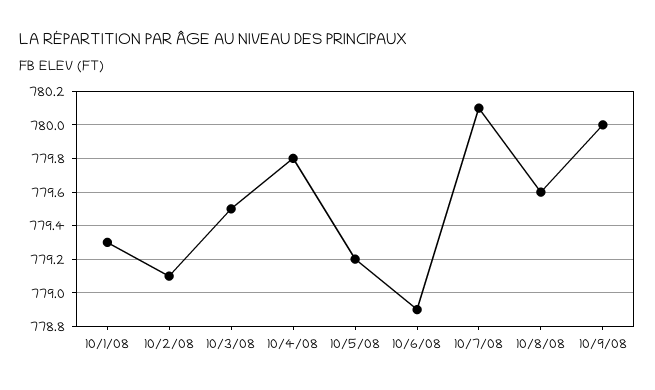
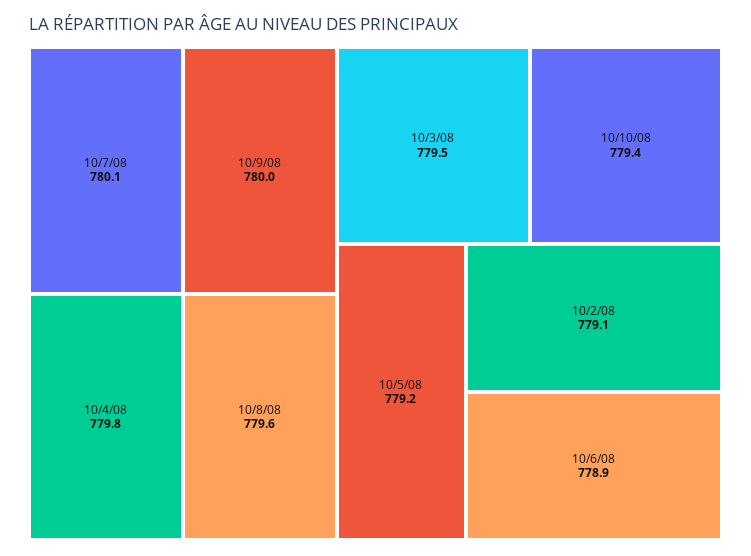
10/1/08: 779.3 -> none
10/10/08: none -> 779.4

